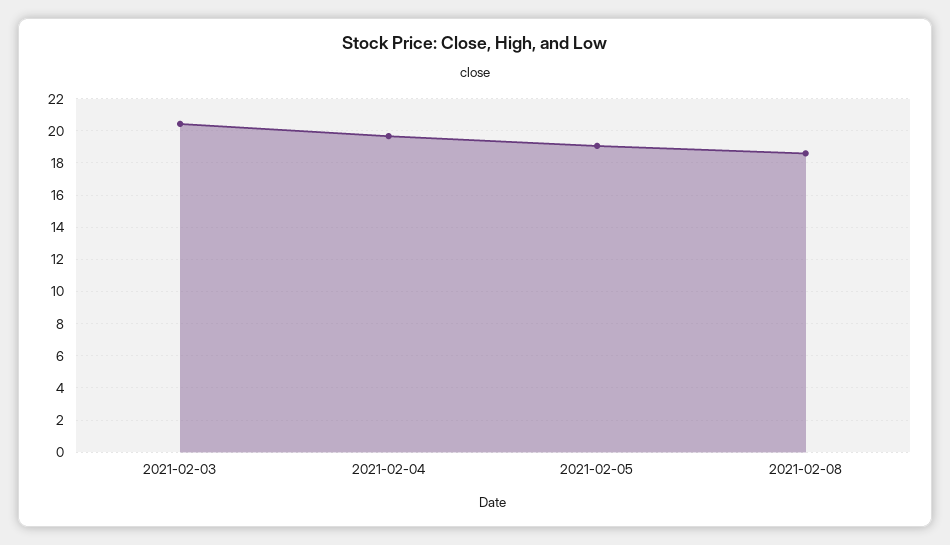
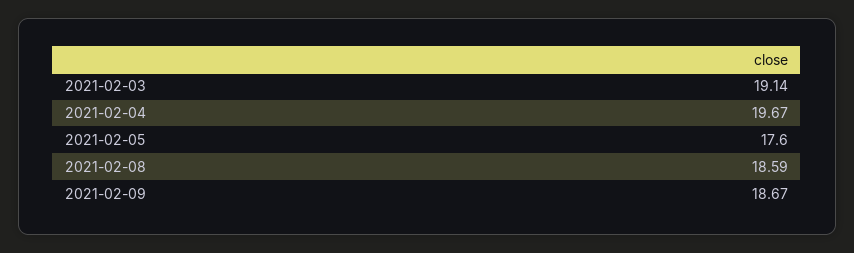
2021-02-03: 20.5 -> 19.14
2021-02-05: 19 -> 17.6
2021-02-09: none -> 18.67

